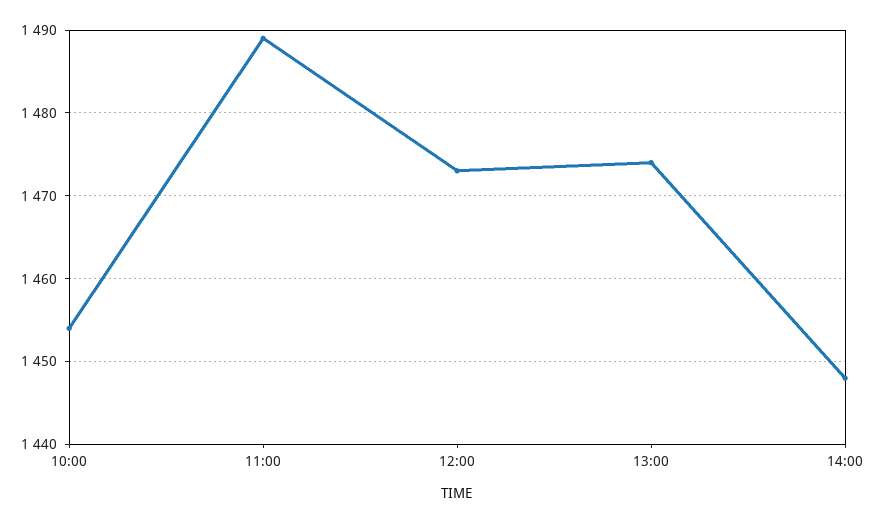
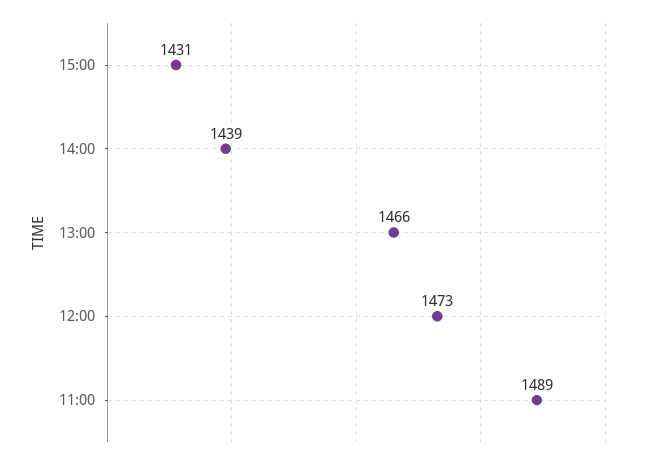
10:00: 1454 -> none
13:00: 1474 -> 1466
14:00: 1448 -> 1439
15:00: none -> 1431

